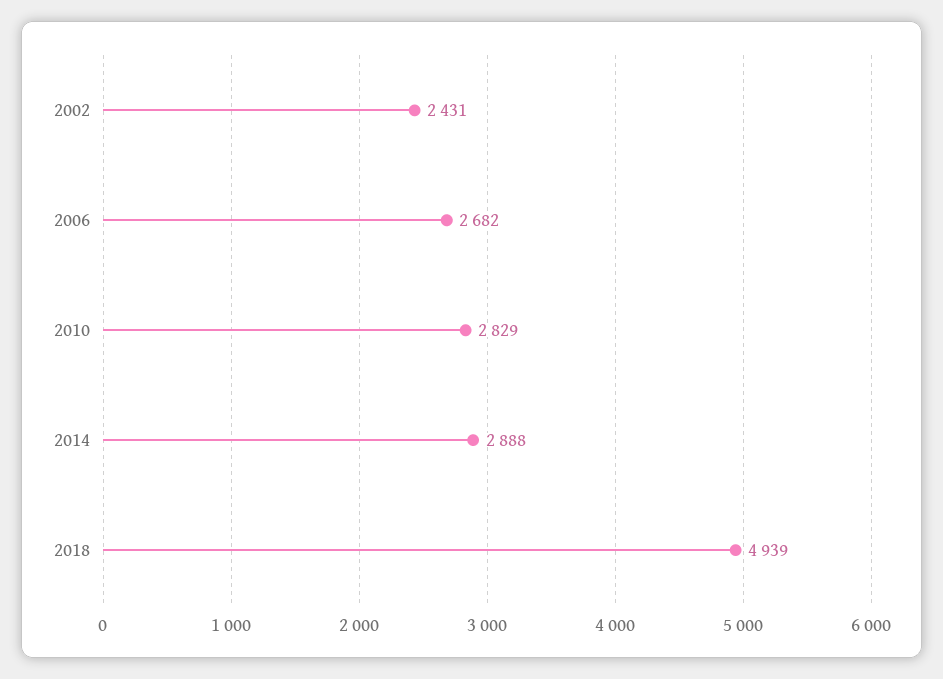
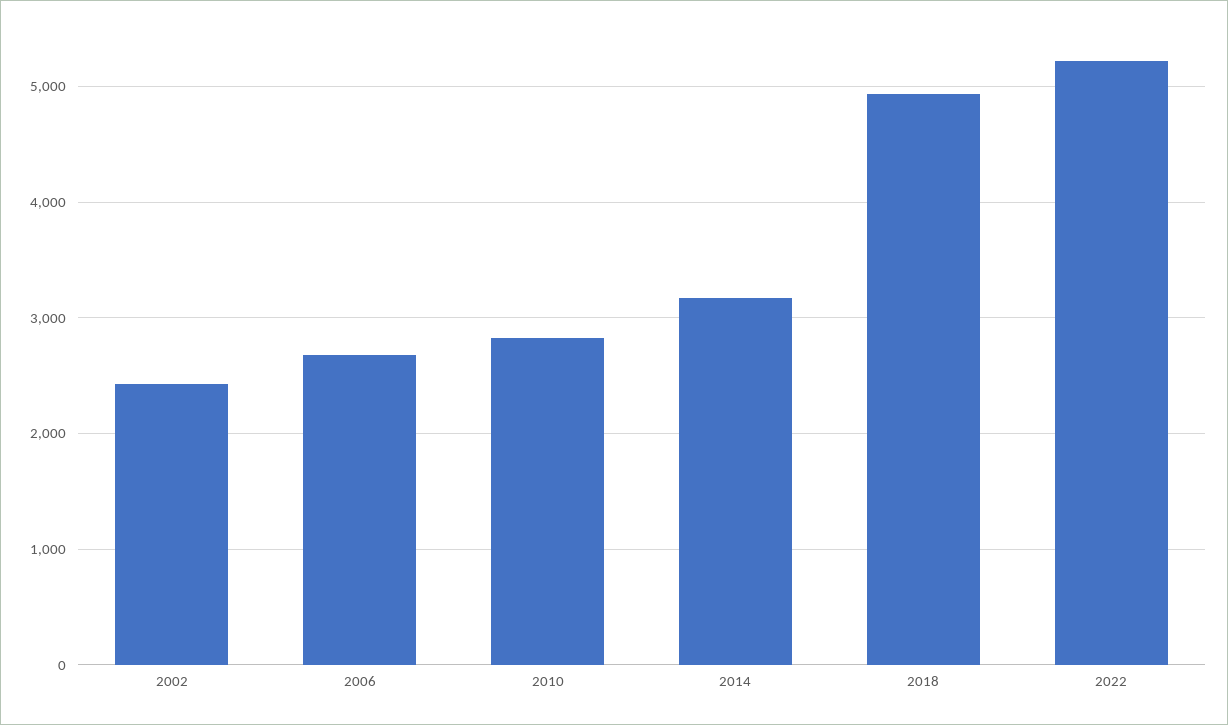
2014: 2888 -> 3200
2022: none -> 5200

